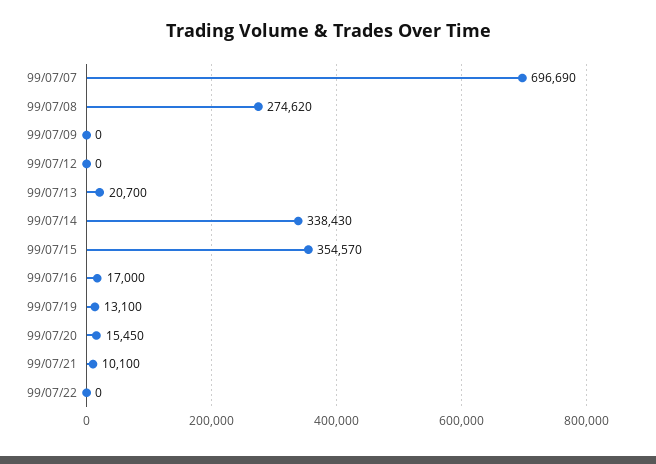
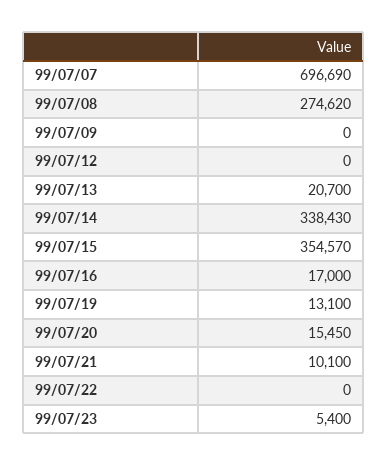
99/07/23: none -> 5400

